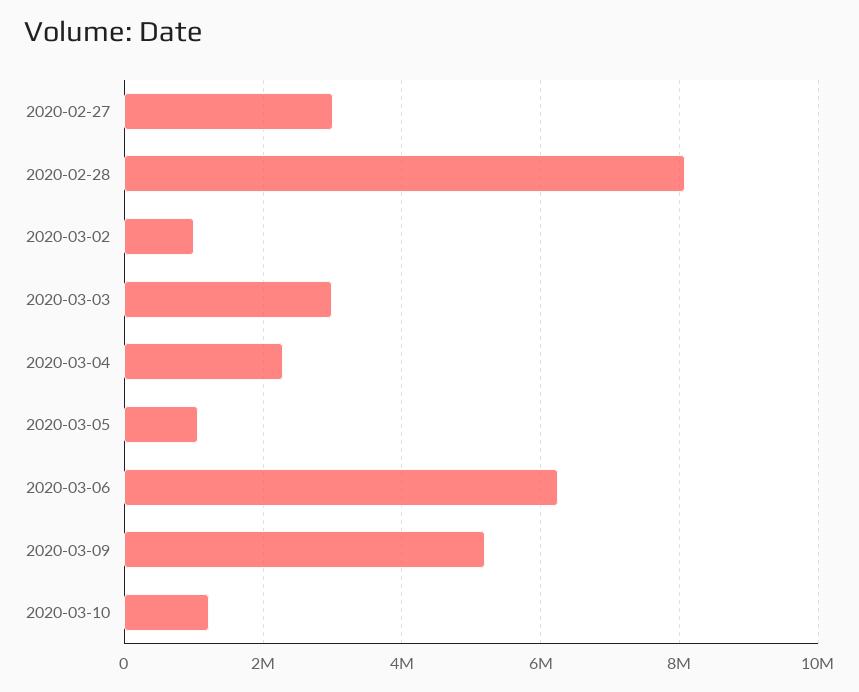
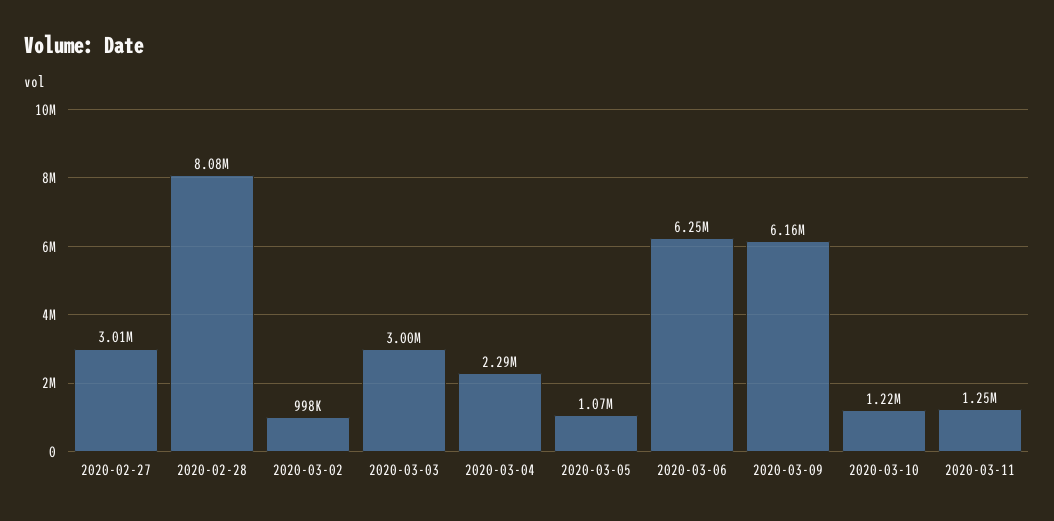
2020-03-09: 5200000 -> 6160000
2020-03-11: none -> 1250000

